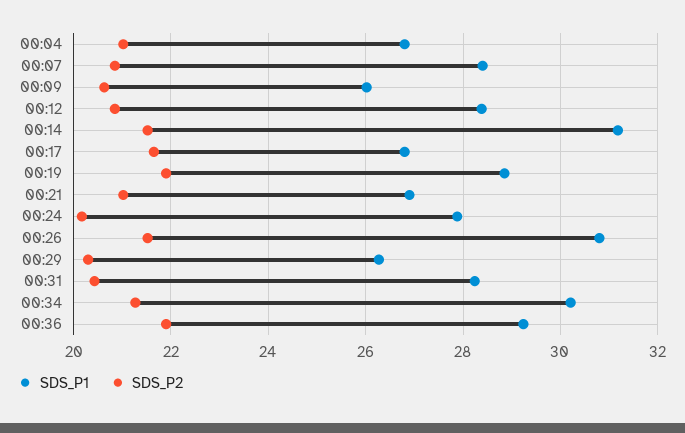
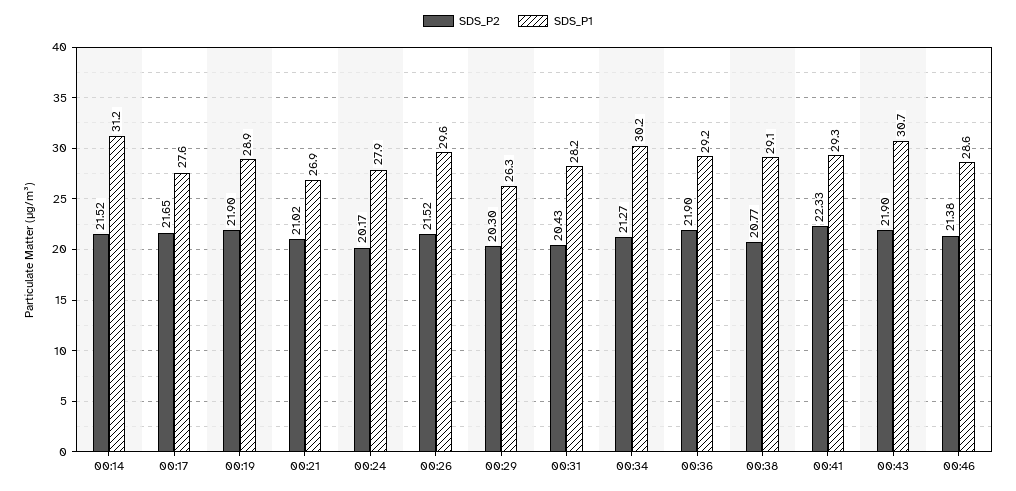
SDS_P1, 00:04: 26.8 -> none
SDS_P2, 00:04: 21 -> none
SDS_P1, 00:07: 28.4 -> none
SDS_P2, 00:07: 20.8 -> none
SDS_P1, 00:09: 26 -> none
SDS_P2, 00:09: 20.6 -> none
SDS_P1, 00:12: 28.4 -> none
SDS_P2, 00:12: 20.8 -> none
SDS_P1, 00:17: 26.8 -> 27.6
SDS_P1, 00:26: 30.8 -> 29.6
SDS_P2, 00:38: none -> 20.77
SDS_P1, 00:38: none -> 29.1
SDS_P2, 00:41: none -> 22.33
SDS_P1, 00:41: none -> 29.3
SDS_P2, 00:43: none -> 21.9
SDS_P1, 00:43: none -> 30.7
SDS_P2, 00:46: none -> 21.38
SDS_P1, 00:46: none -> 28.6

